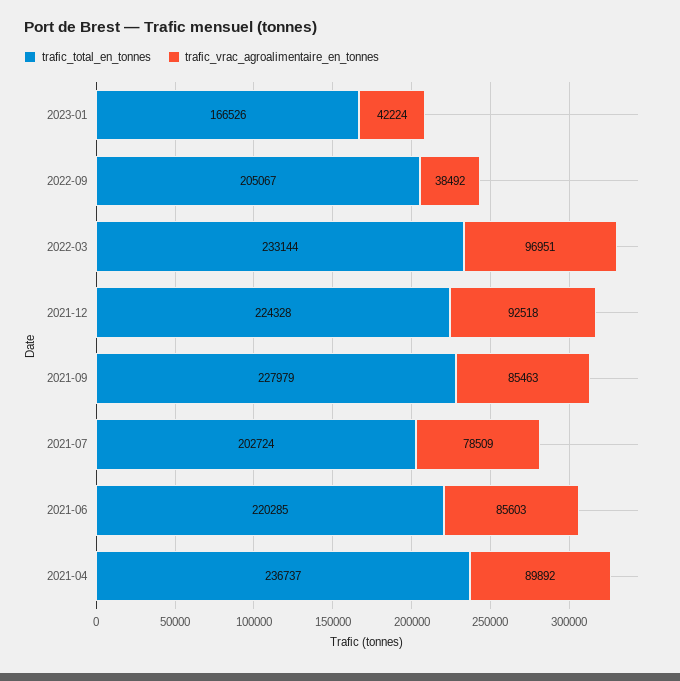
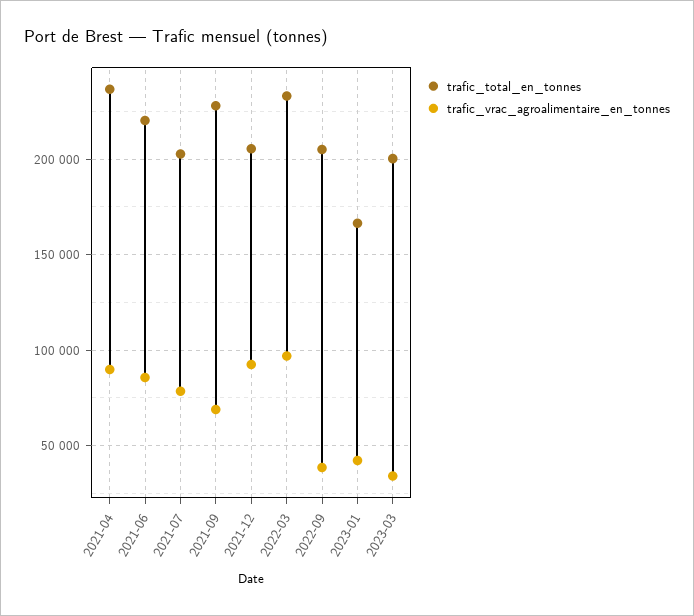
trafic_total_en_tonnes, 2021-12: 224328 -> 205000
trafic_vrac_agroalimentaire_en_tonnes, 2021-09: 85463 -> 70000
trafic_total_en_tonnes, 2023-03: none -> 200000
trafic_vrac_agroalimentaire_en_tonnes, 2023-03: none -> 35000

